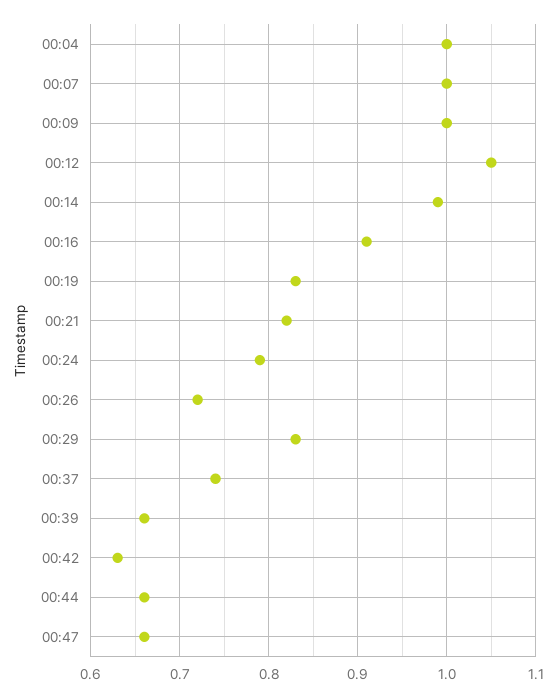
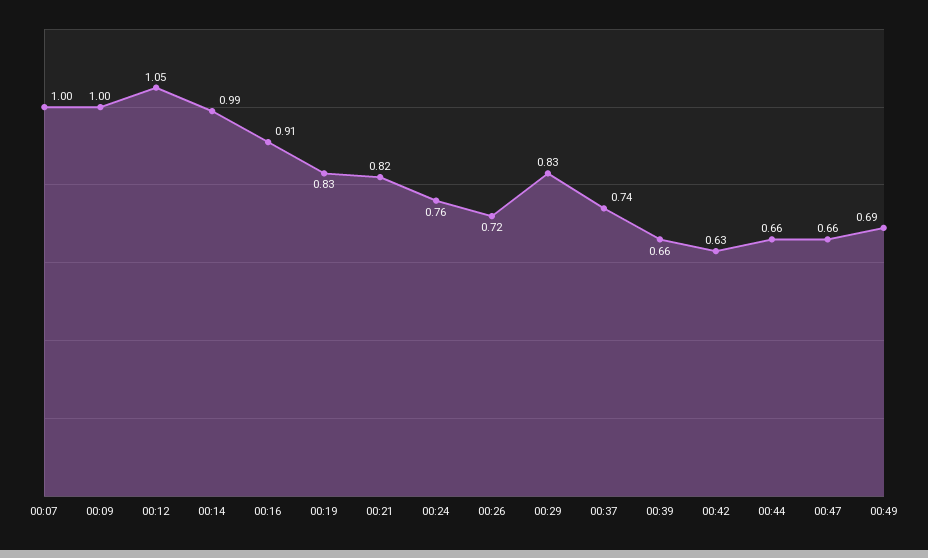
00:04: 1 -> none
00:24: 0.79 -> 0.76
00:49: none -> 0.69

